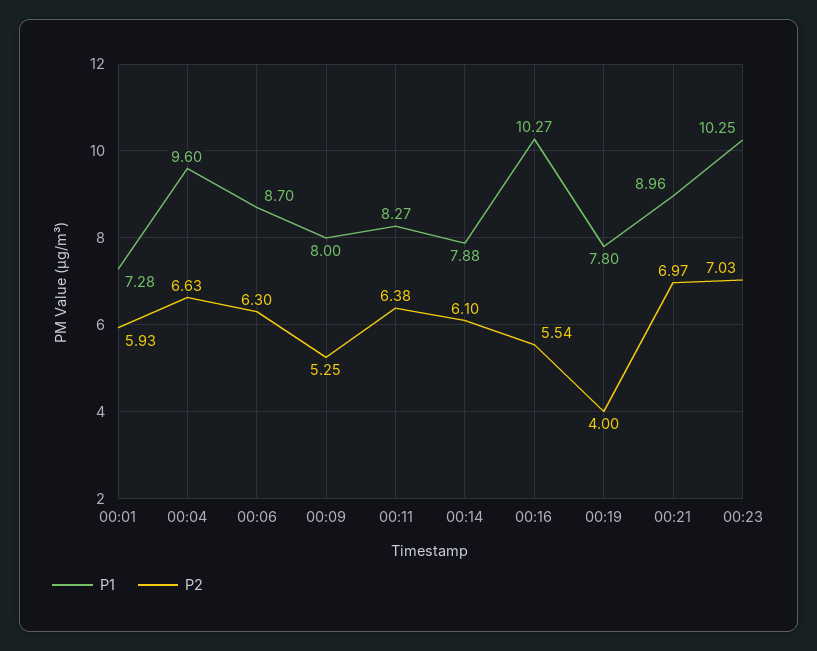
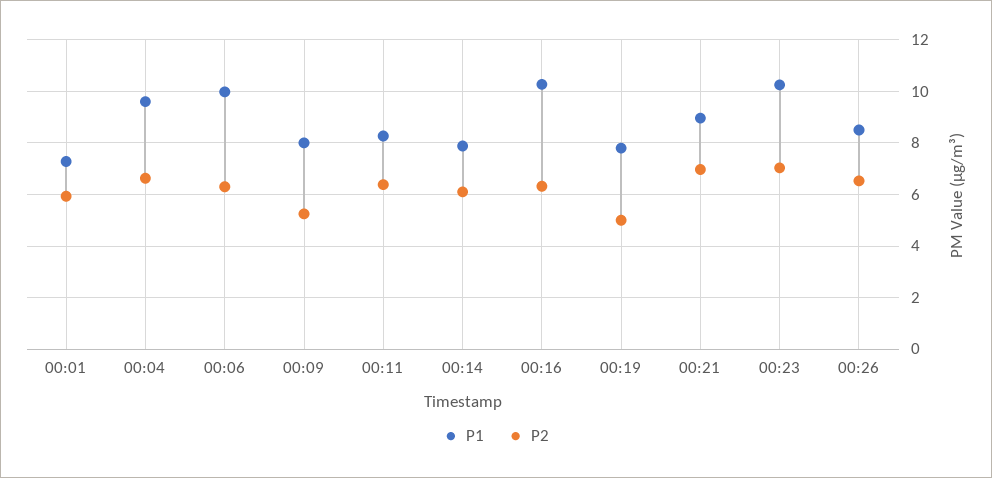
P1, 00:06: 8.7 -> 10
P2, 00:16: 5.54 -> 6.25
P2, 00:19: 4 -> 5
P1, 00:26: none -> 8.5
P2, 00:26: none -> 6.5

